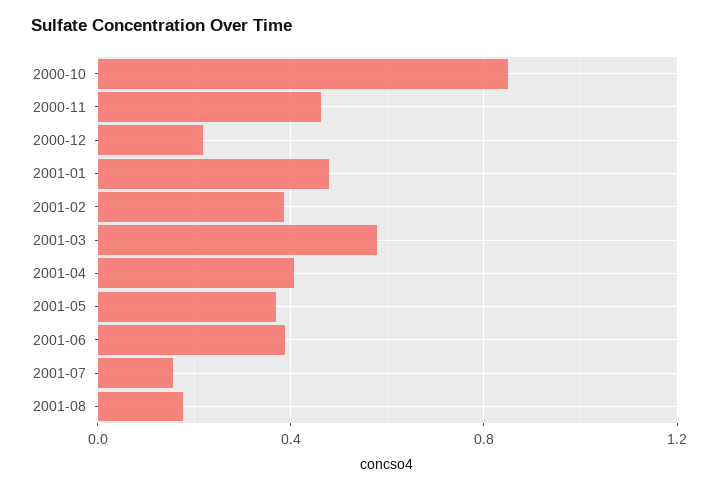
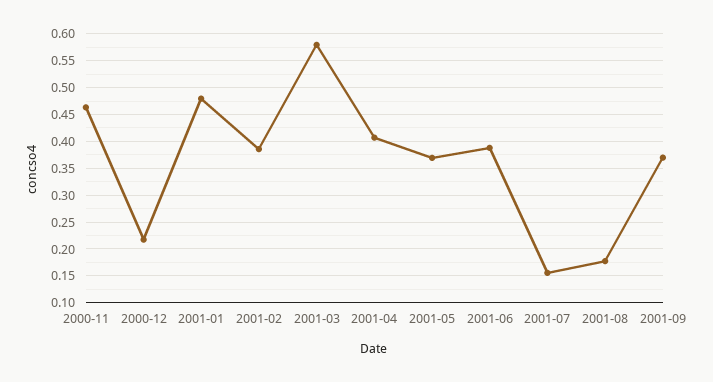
2000-10: 0.85 -> none
2001-09: none -> 0.375

